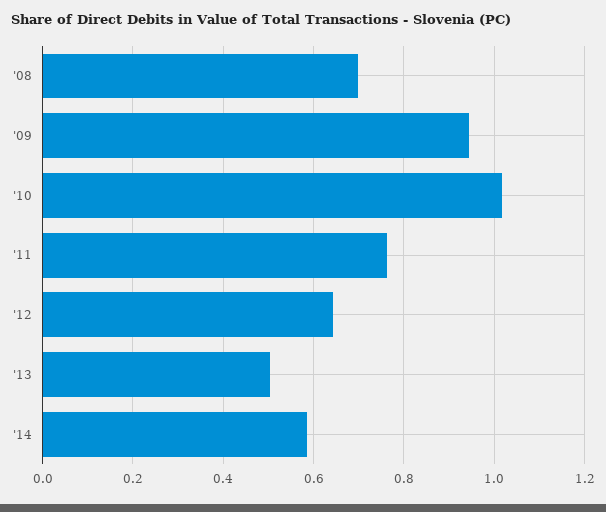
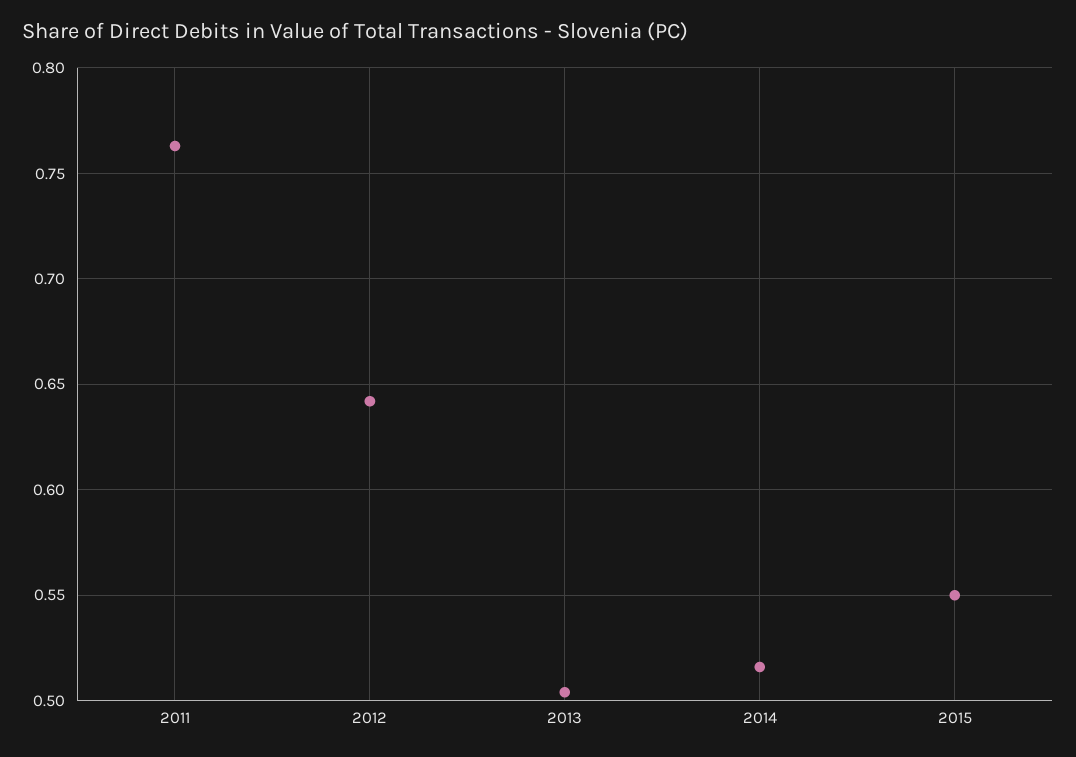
'08: 0.7 -> none
'09: 0.94 -> none
'10: 1.02 -> none
'14: 0.58 -> 0.515
2015: none -> 0.55

